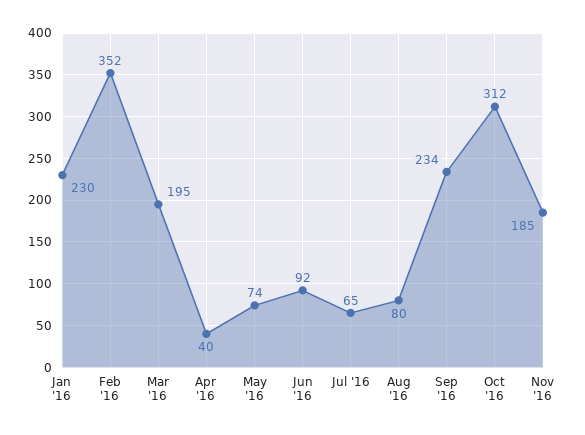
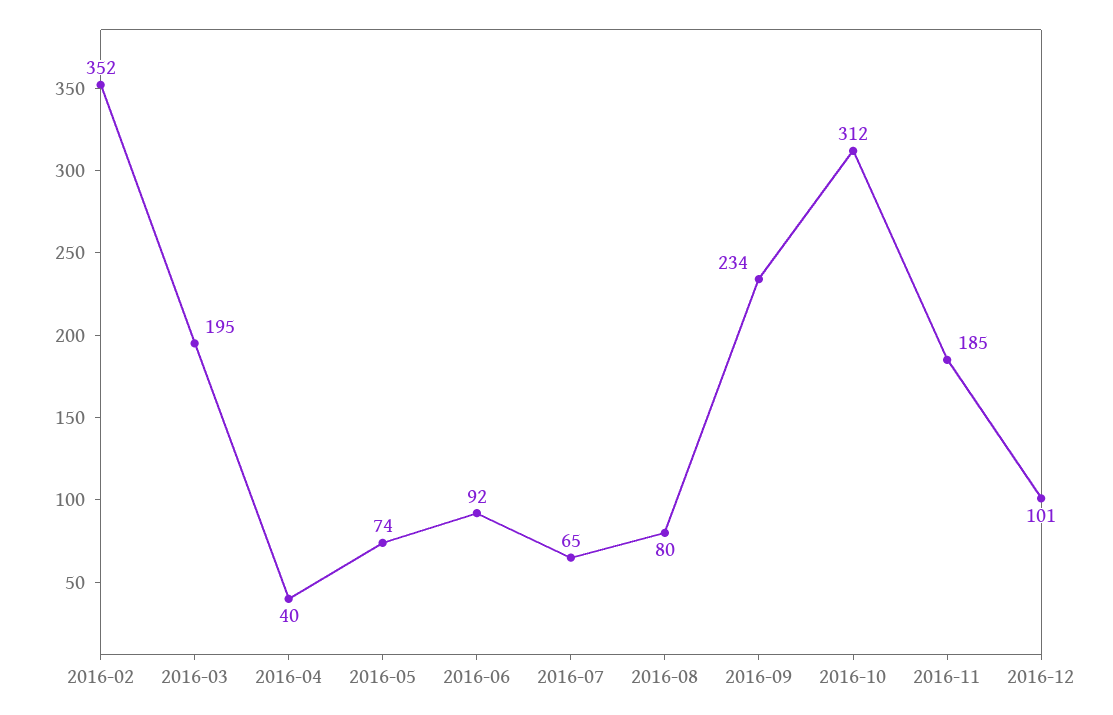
Jan '16: 230 -> none
2016-12: none -> 101

